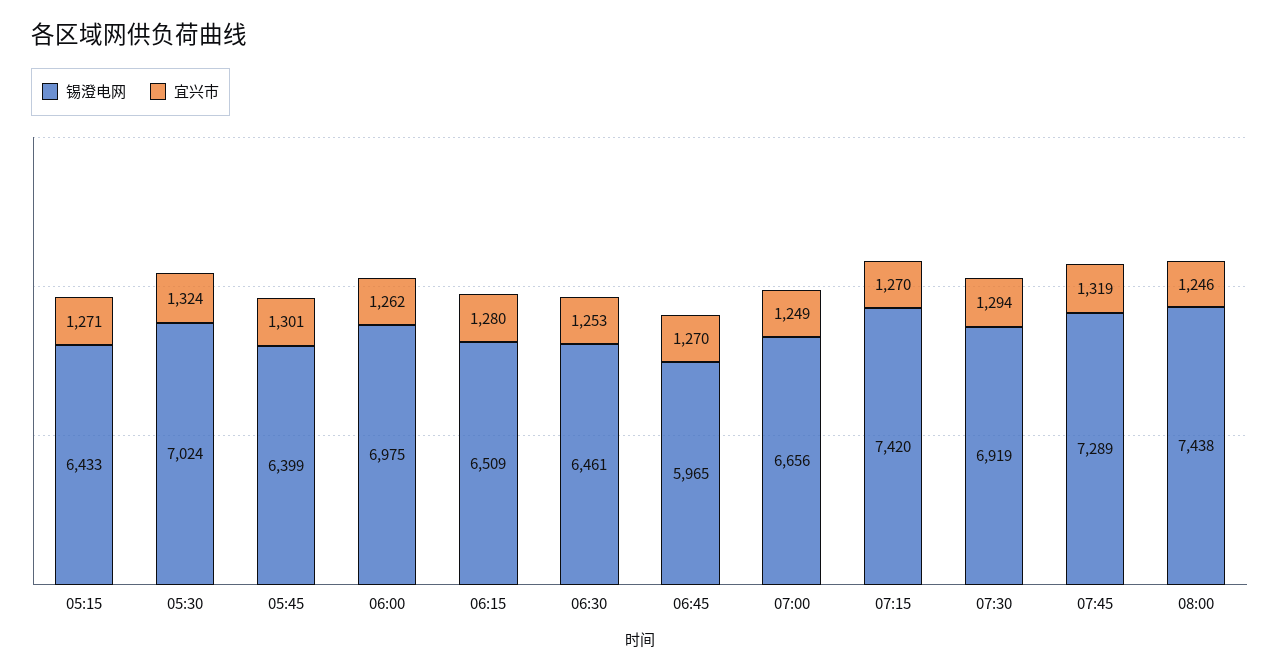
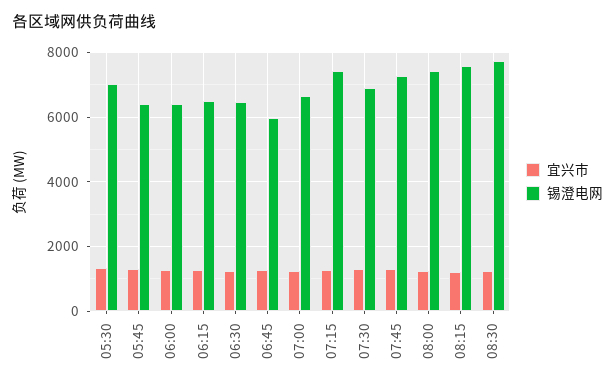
锡澄电网, 05:15: 6433 -> none
宜兴市, 05:15: 1271 -> none
锡澄电网, 06:00: 6975 -> 6400
宜兴市, 08:15: none -> 1200
锡澄电网, 08:15: none -> 7600
宜兴市, 08:30: none -> 1200
锡澄电网, 08:30: none -> 7800

